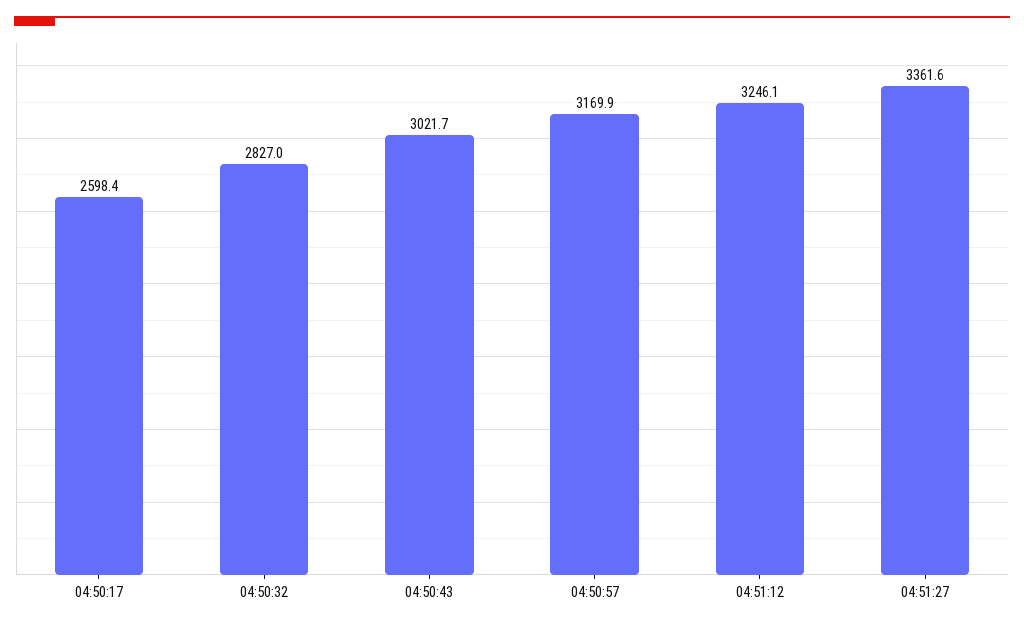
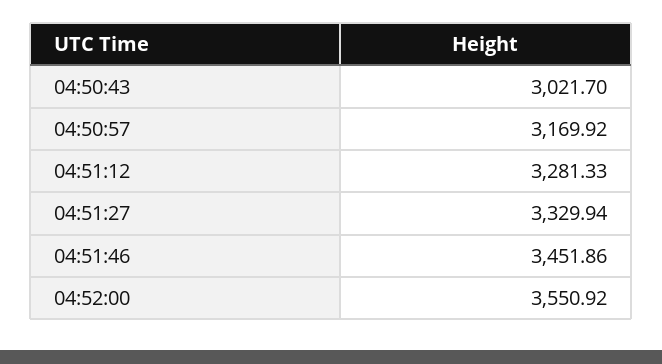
04:50:17: 2598.4 -> none
04:50:32: 2827 -> none
04:51:12: 3246.1 -> 3281.33
04:51:27: 3361.6 -> 3329.94
04:51:46: none -> 3451.86
04:52:00: none -> 3550.92

